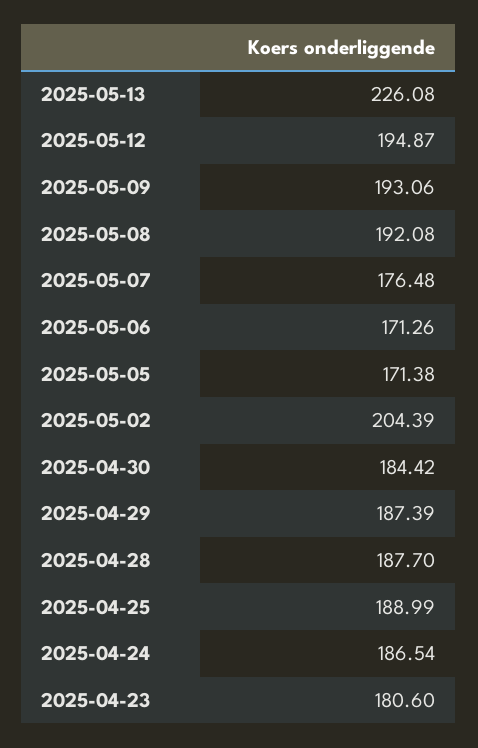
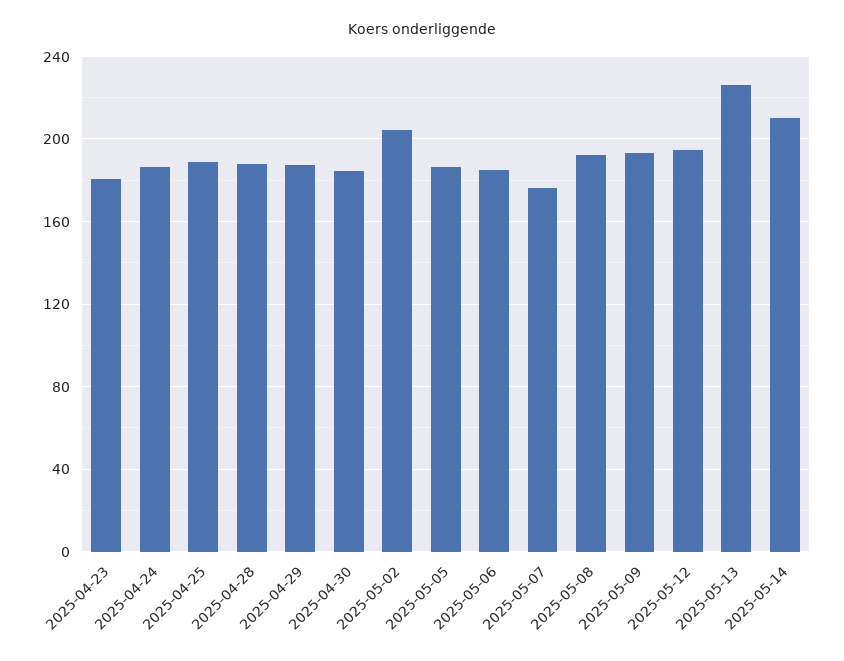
2025-05-06: 171.26 -> 185
2025-05-05: 171.38 -> 185
2025-05-14: none -> 210

